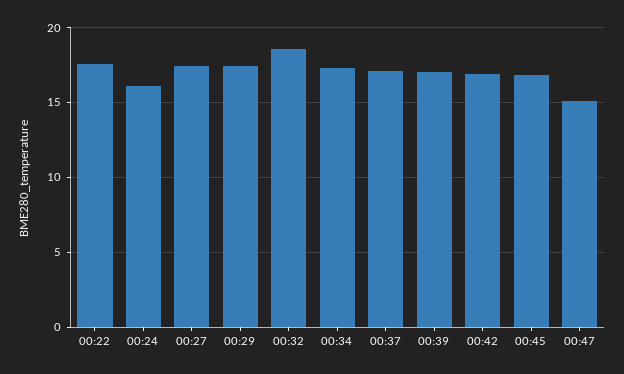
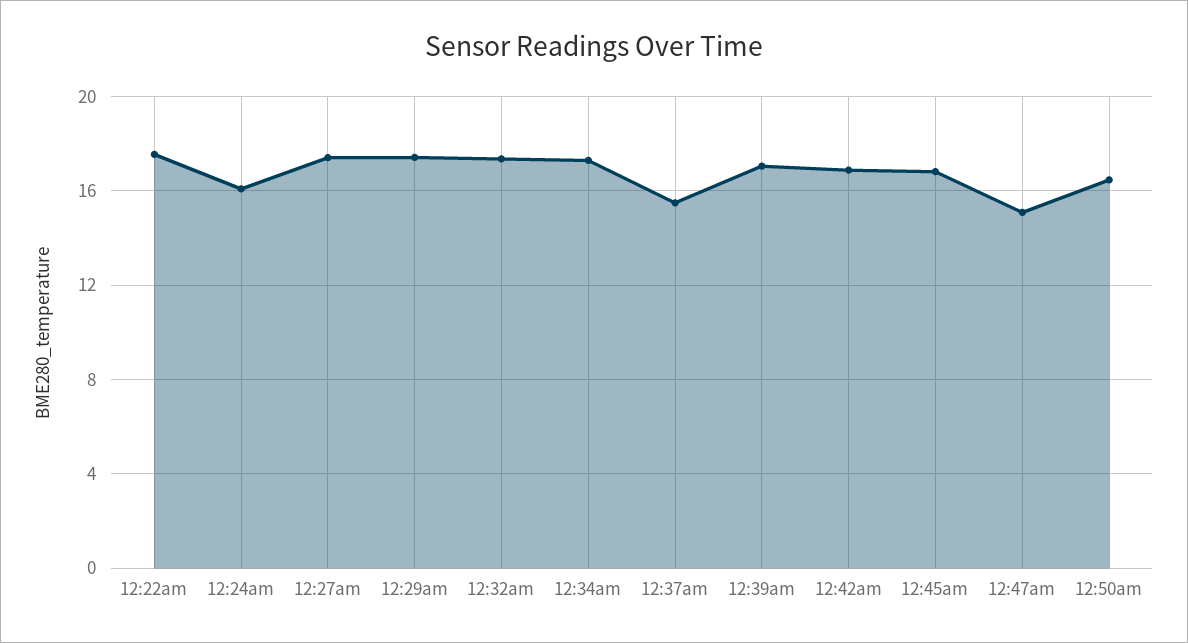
00:32: 18.5 -> 17.5
00:37: 17 -> 15.5
12:50am: none -> 16.5

